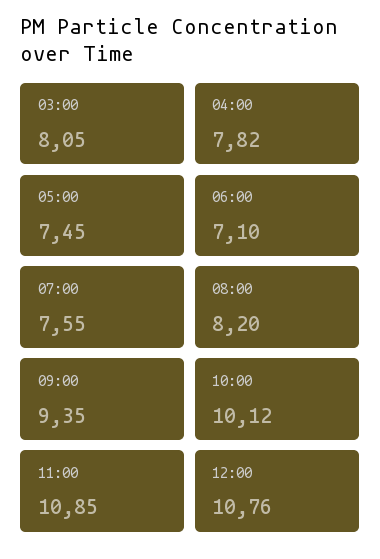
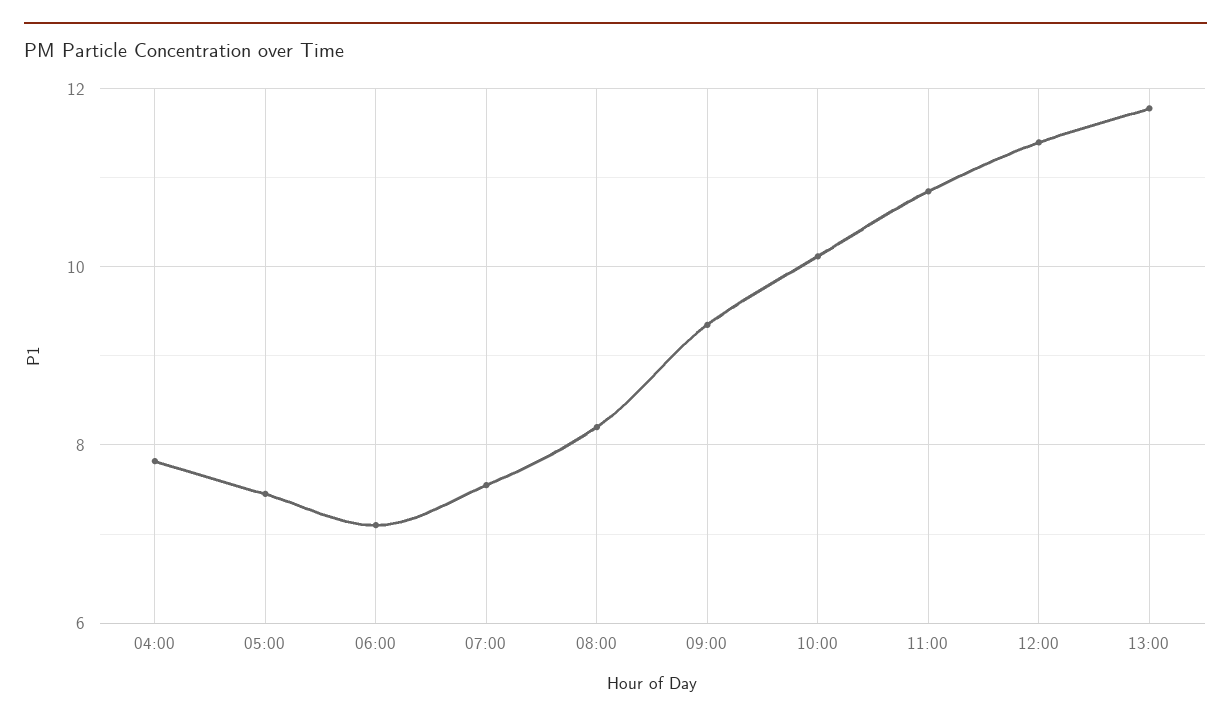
03:00: 8.05 -> none
12:00: 10.76 -> 11.4
13:00: none -> 11.8

